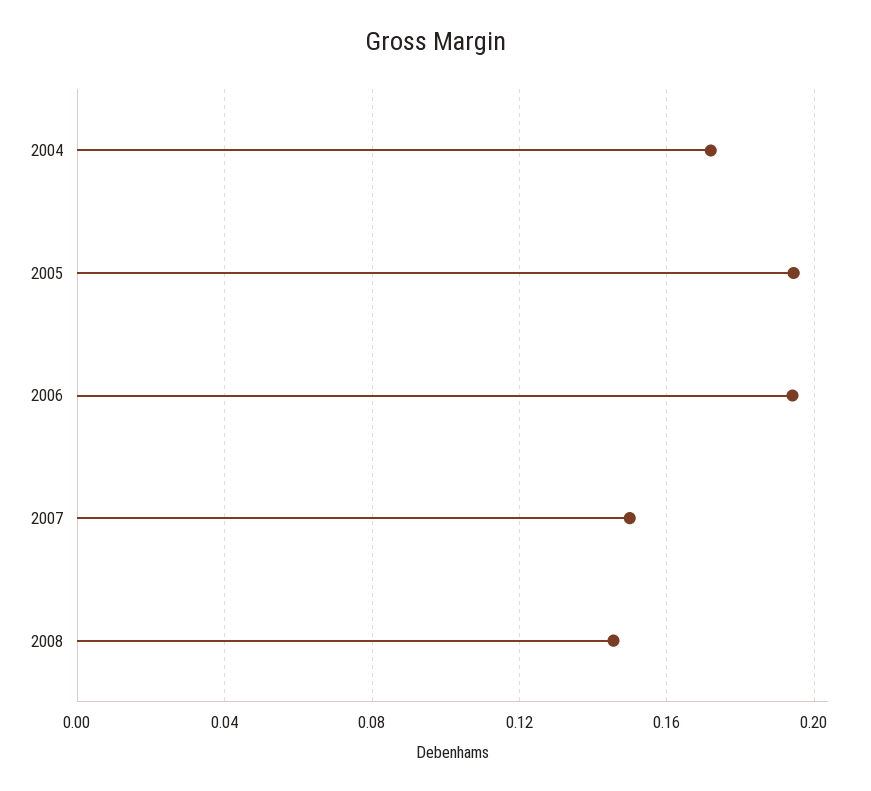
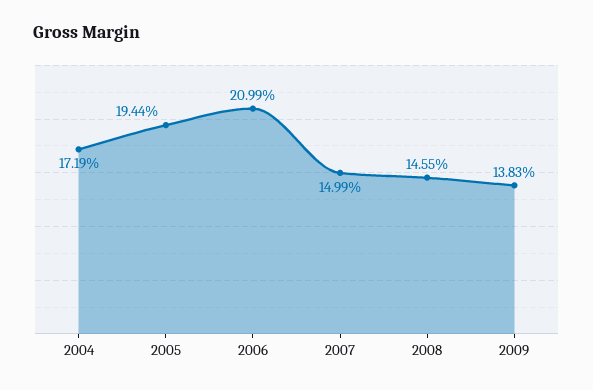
2006: 0.195 -> 0.2099
2009: none -> 0.1383

